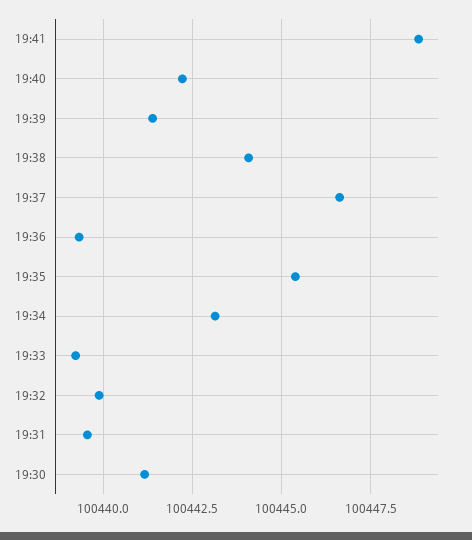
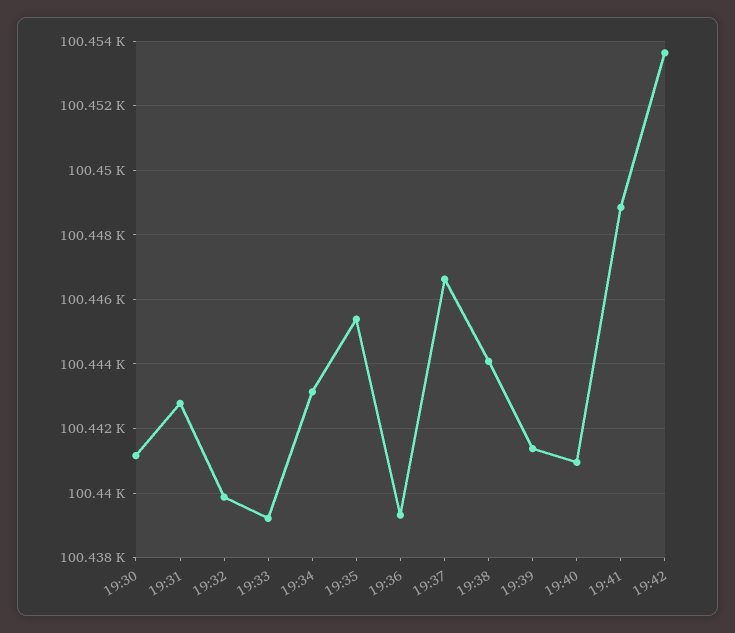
19:40: 100442.25 -> 100441
19:31: 100439.5 -> 100442.8
19:42: none -> 100453.6

